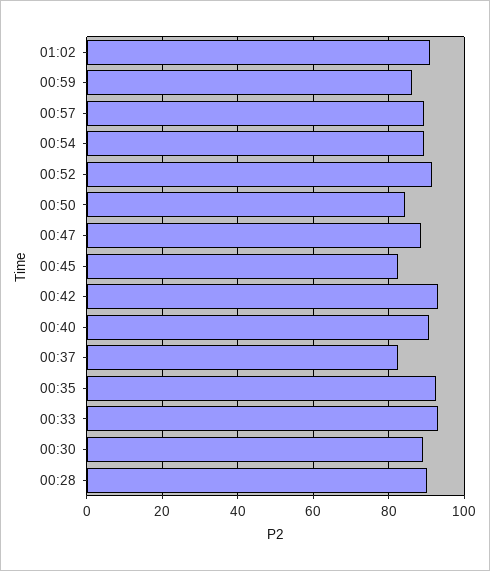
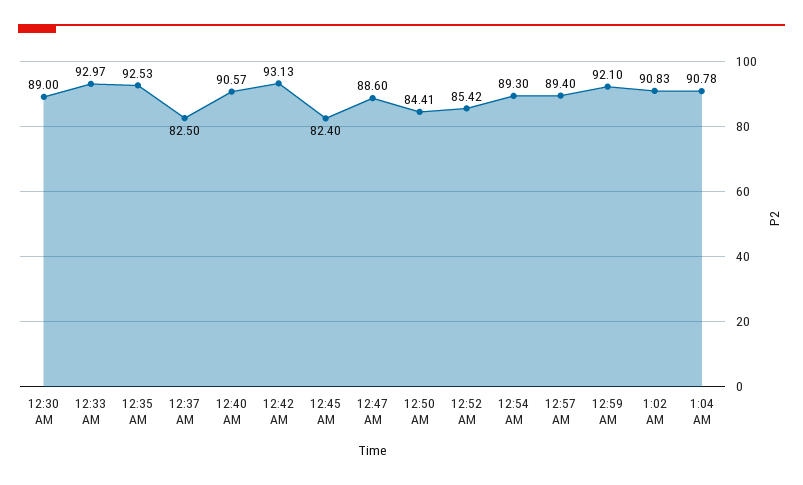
00:59: 86 -> 92.1
00:52: 92 -> 85.42
00:28: 90 -> none
1:04 AM: none -> 90.78

